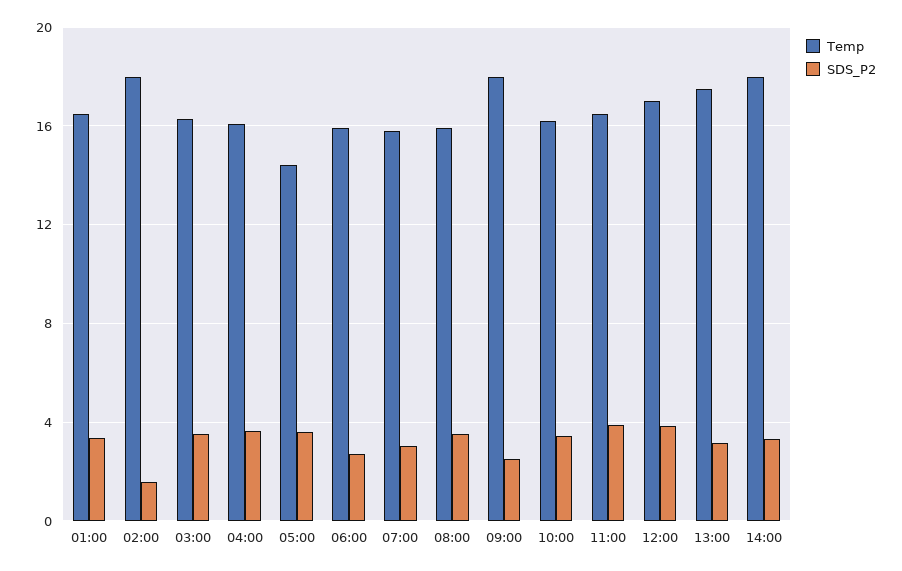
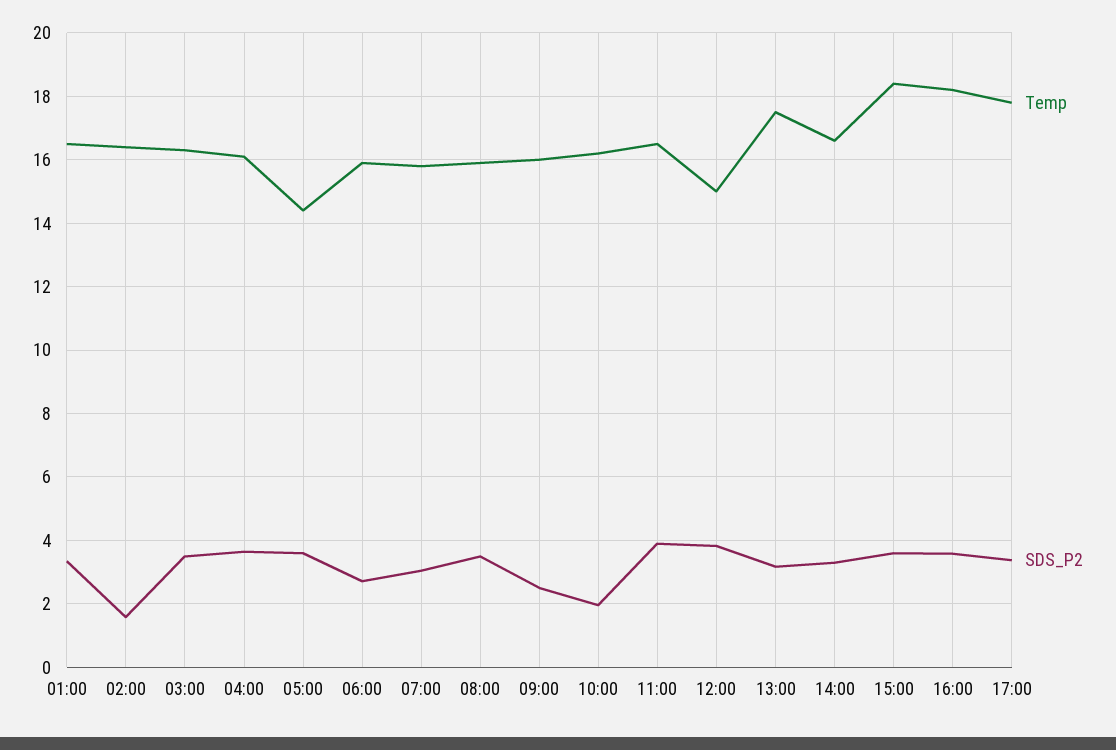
Temp, 02:00: 18 -> 16.4
Temp, 09:00: 18 -> 16
SDS_P2, 10:00: 3.5 -> 2
Temp, 12:00: 17 -> 15
Temp, 14:00: 18 -> 16.6
Temp, 15:00: none -> 18.4
SDS_P2, 15:00: none -> 3.6
Temp, 16:00: none -> 18.2
SDS_P2, 16:00: none -> 3.6
Temp, 17:00: none -> 17.8
SDS_P2, 17:00: none -> 3.4

